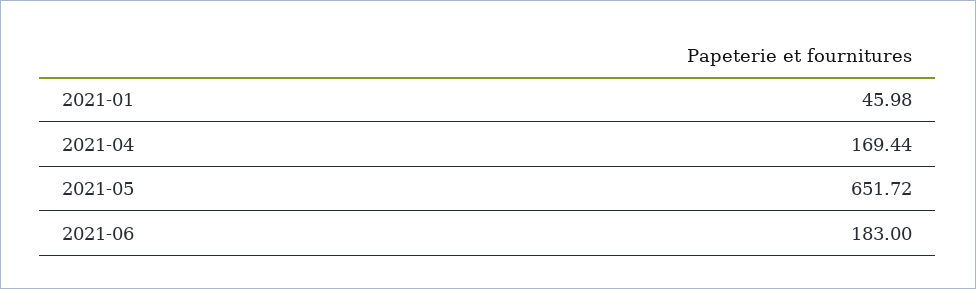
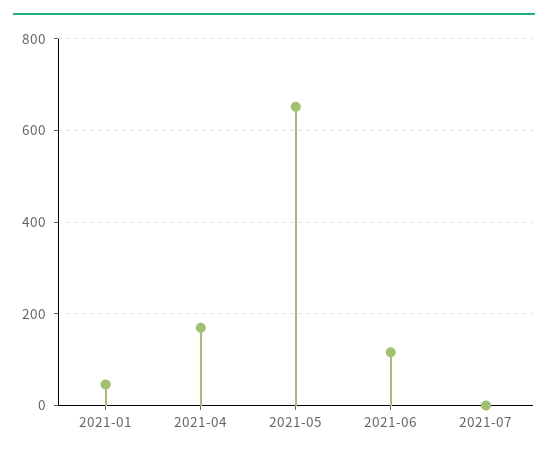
2021-06: 183 -> 120
2021-07: none -> 0

